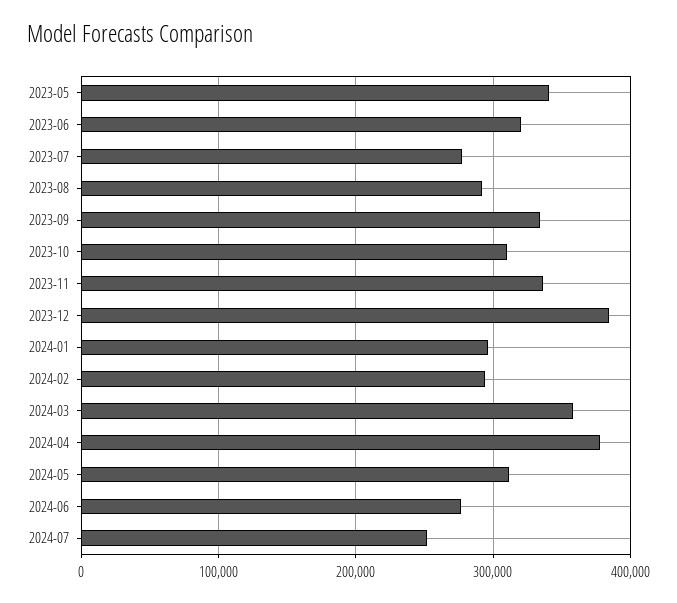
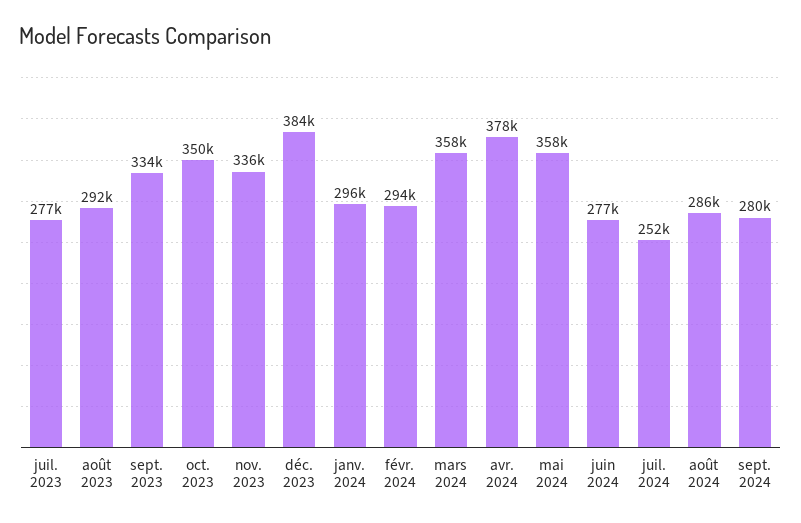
2023-05: 340000 -> none
2023-06: 320000 -> none
2023-10: 310000 -> 350000
2024-05: 310000 -> 358000
août 2024: none -> 286000
sept. 2024: none -> 280000

